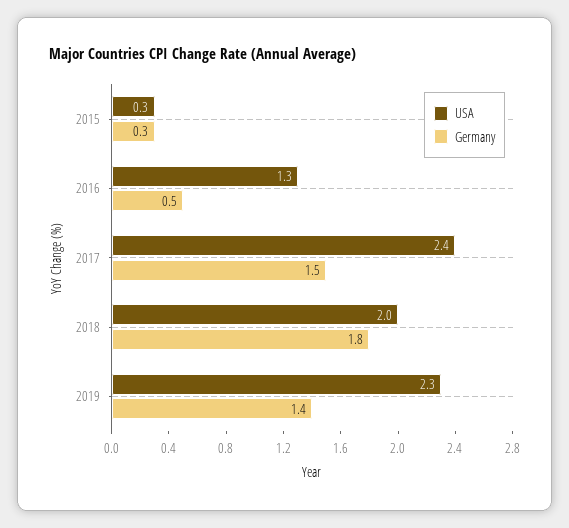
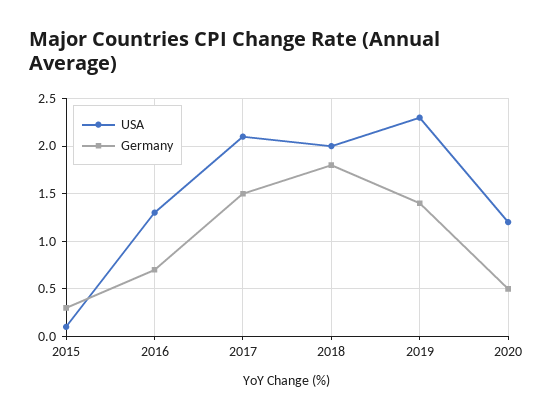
USA, 2015: 0.3 -> 0.1
Germany, 2016: 0.5 -> 0.7
USA, 2017: 2.4 -> 2.1
USA, 2020: none -> 1.2
Germany, 2020: none -> 0.5

